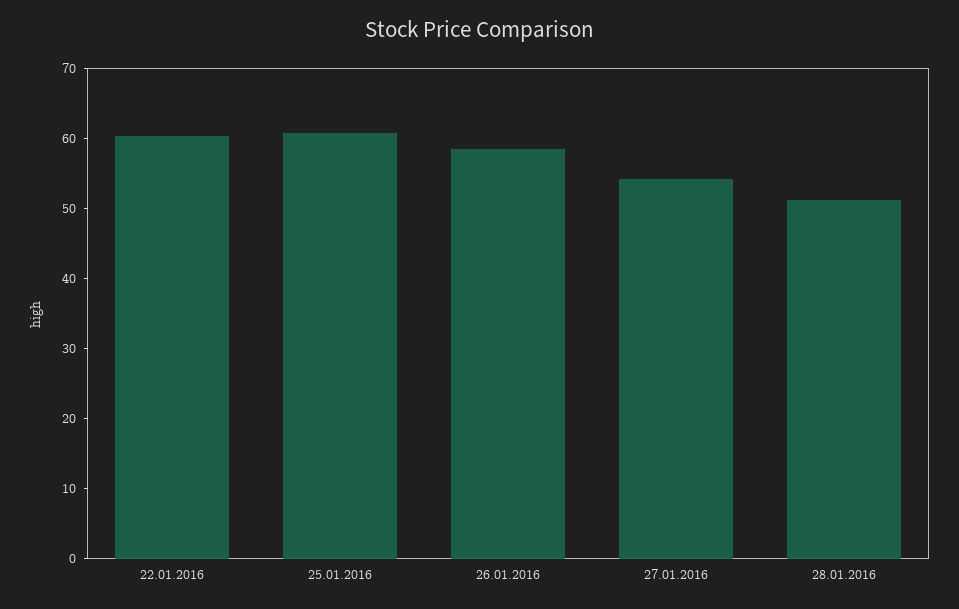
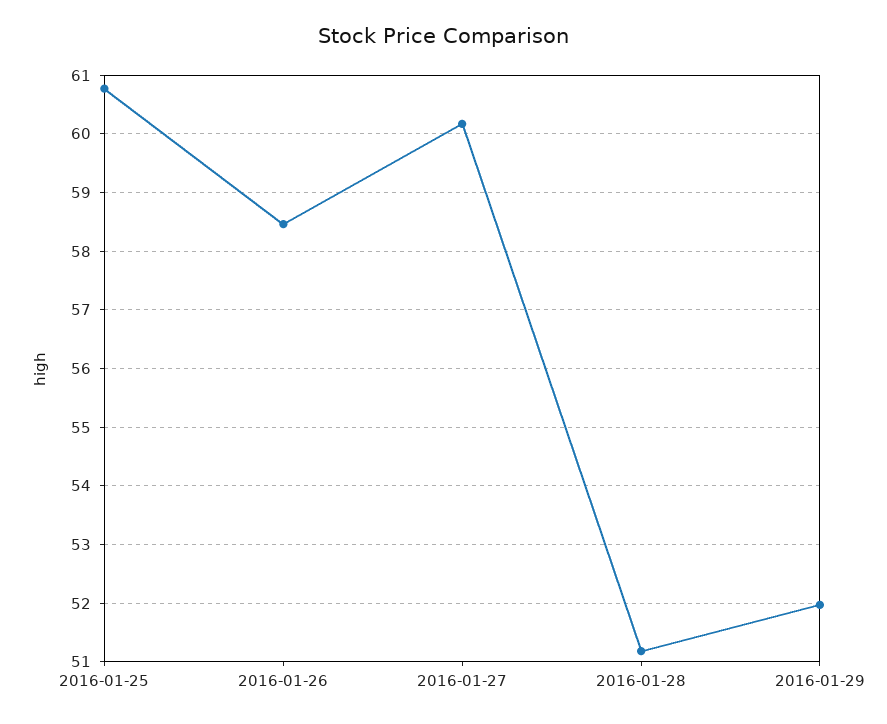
22.01.2016: 60 -> none
27.01.2016: 54 -> 60.2
2016-01-29: none -> 52

